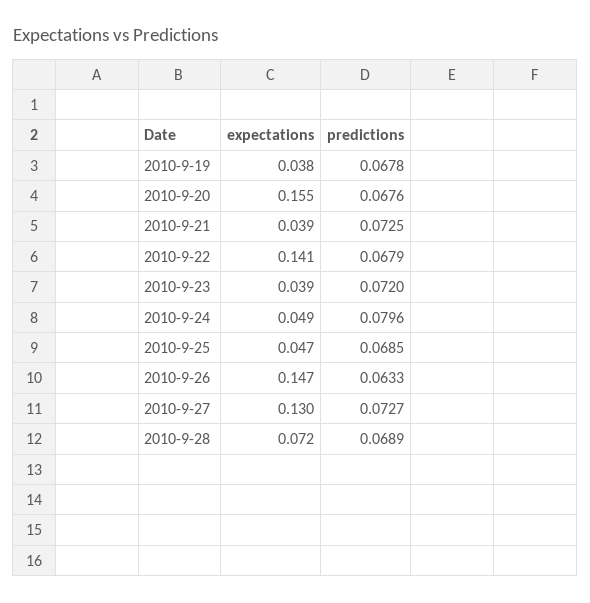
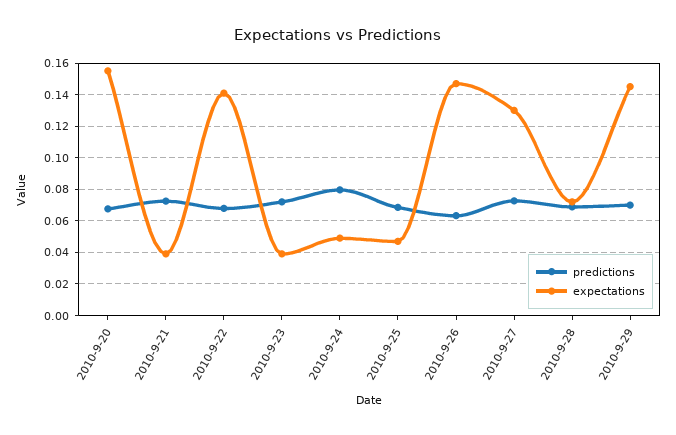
expectations, 2010-9-19: 0.038 -> none
predictions, 2010-9-19: 0.0678 -> none
predictions, 2010-9-29: none -> 0.07
expectations, 2010-9-29: none -> 0.145

